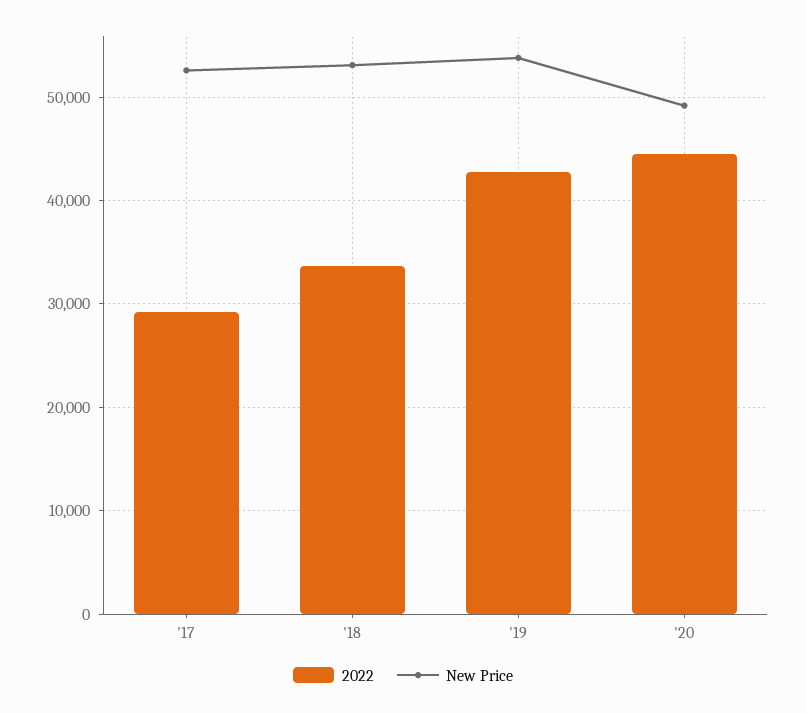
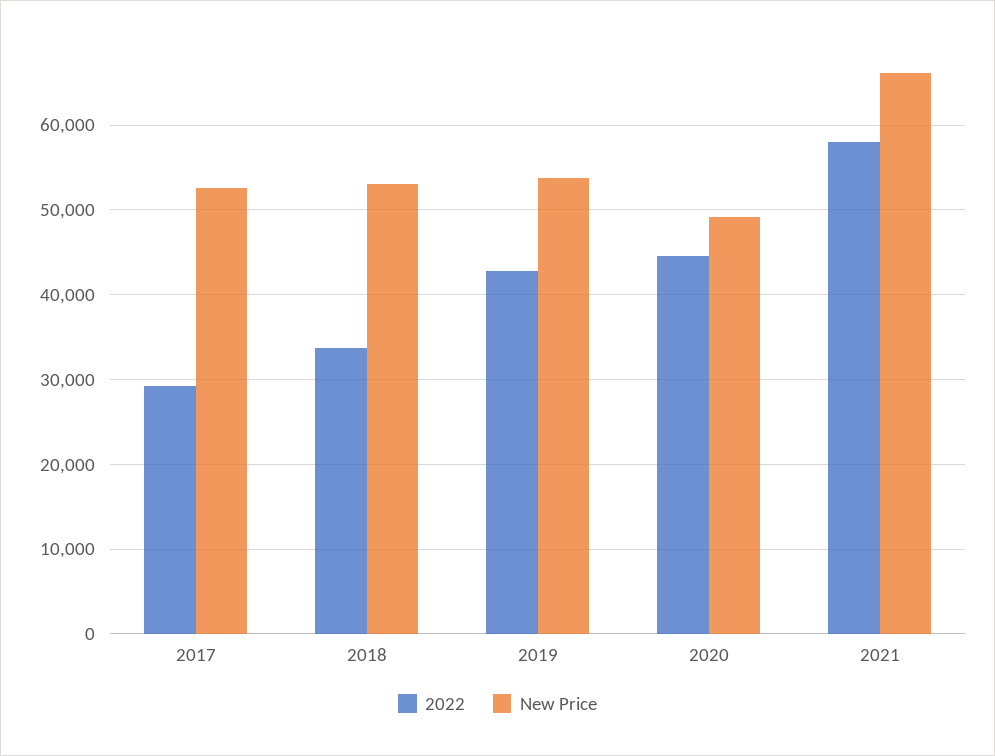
2022, 2021: none -> 58000
New Price, 2021: none -> 66000

